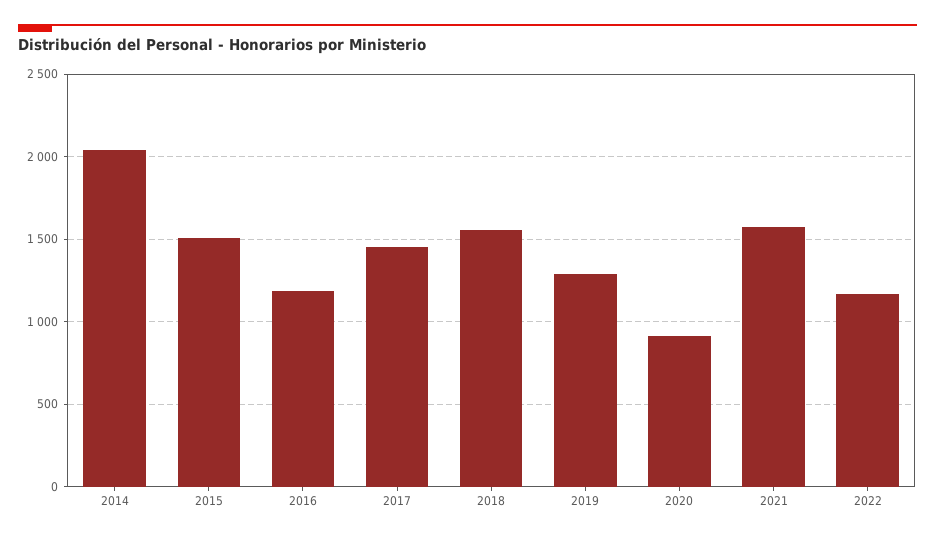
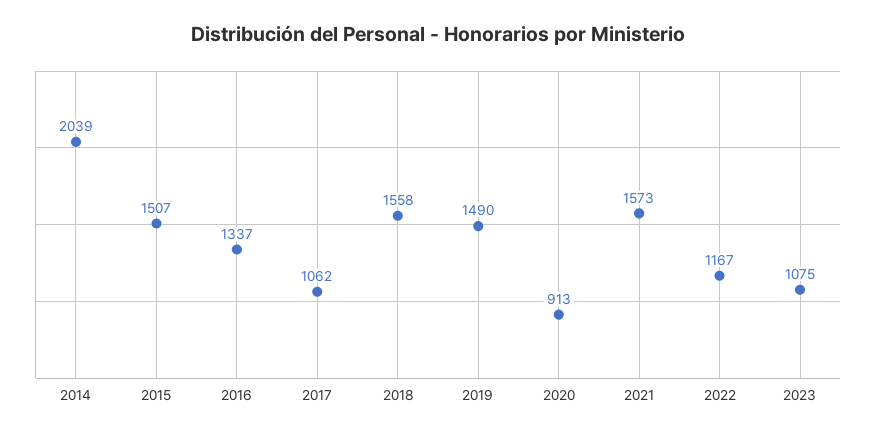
2016: 1200 -> 1337
2017: 1450 -> 1062
2019: 1300 -> 1490
2023: none -> 1075

